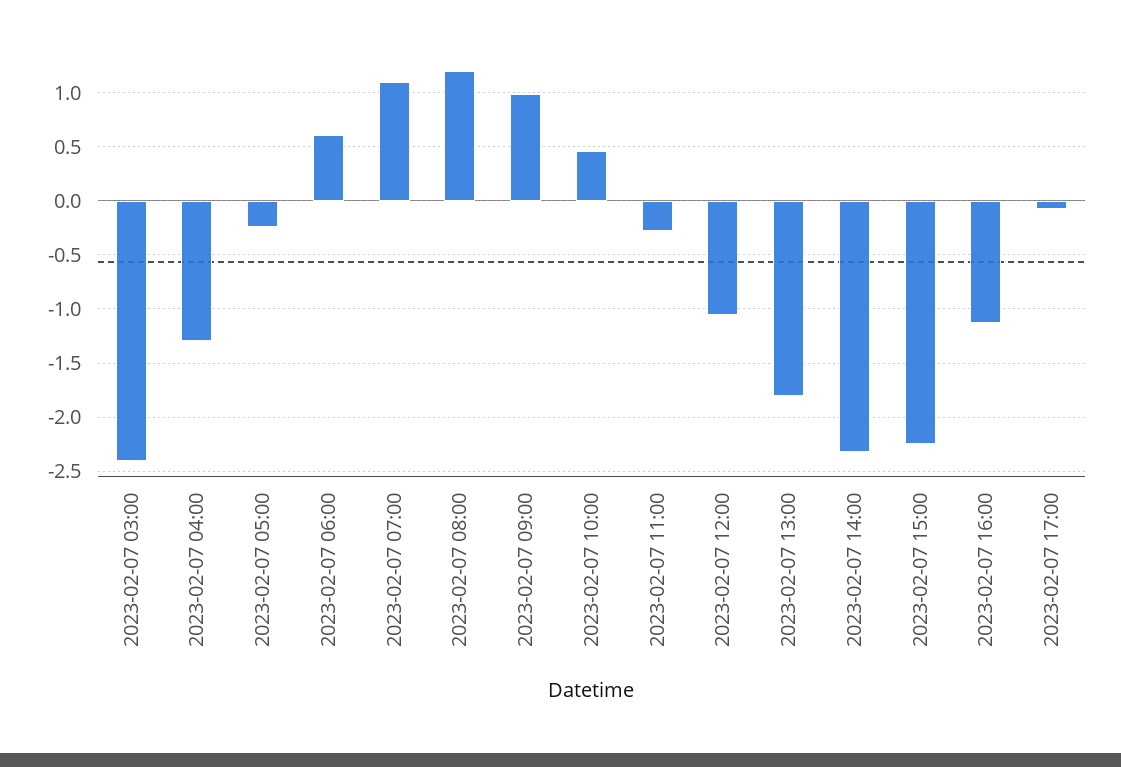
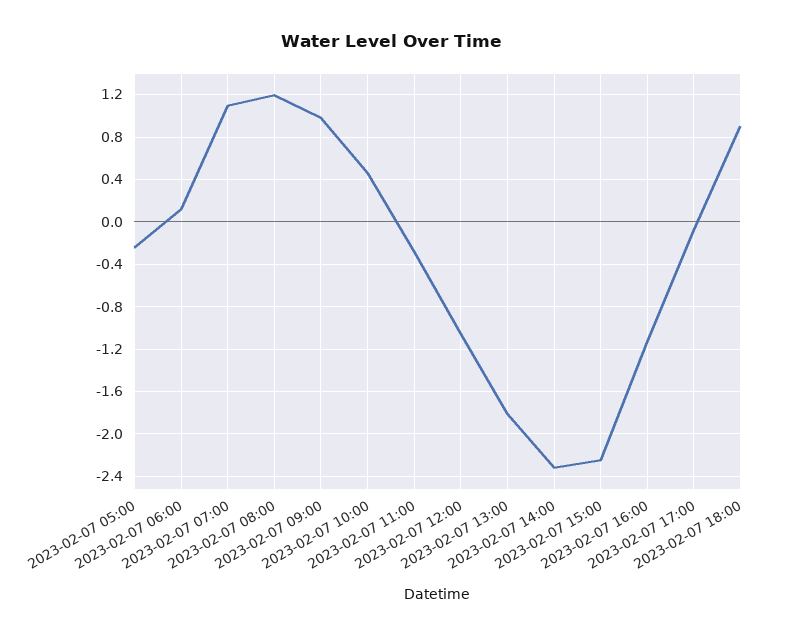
2023-02-07 03:00: -2.4 -> none
2023-02-07 04:00: -1.3 -> none
2023-02-07 06:00: 0.6 -> 0.1
2023-02-07 18:00: none -> 0.9

